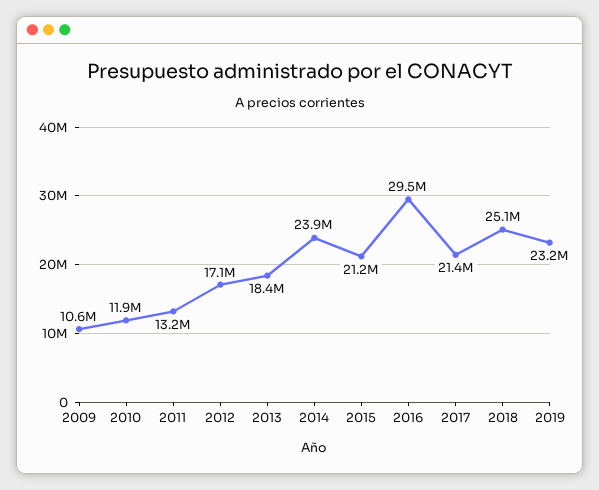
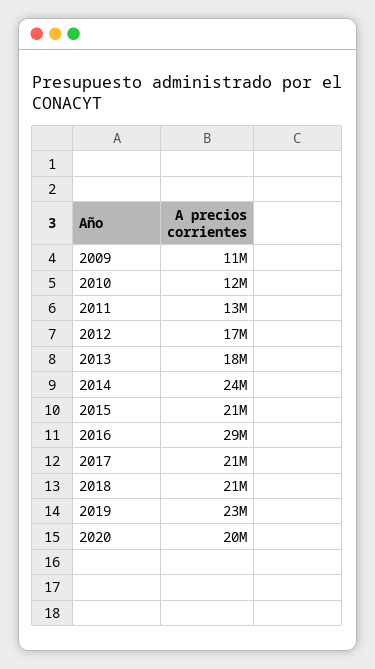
2018: 25100000 -> 21000000
2020: none -> 20000000

